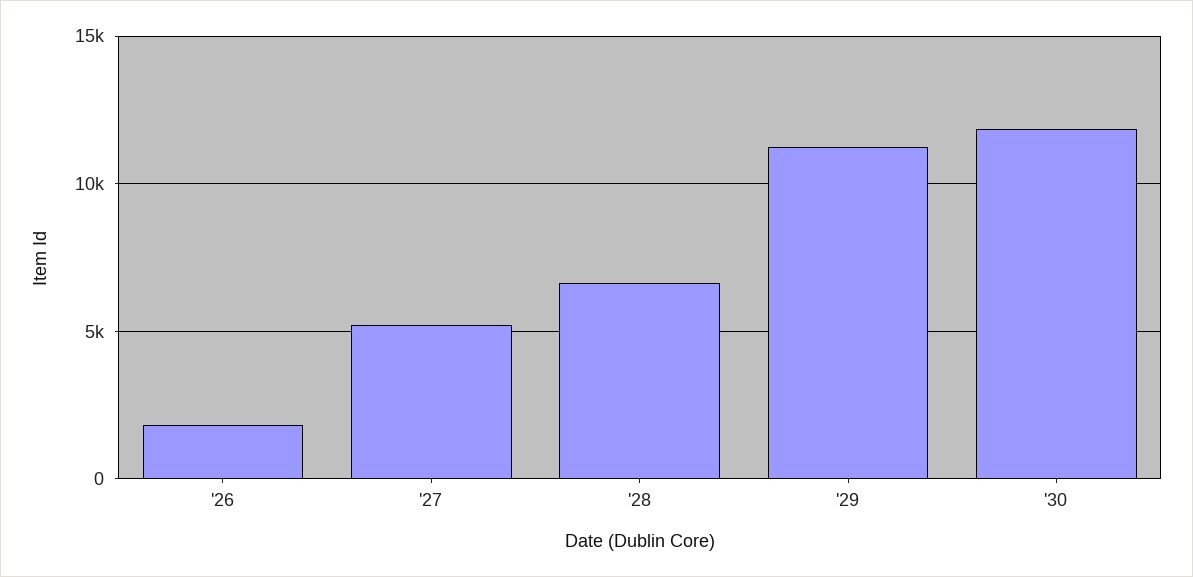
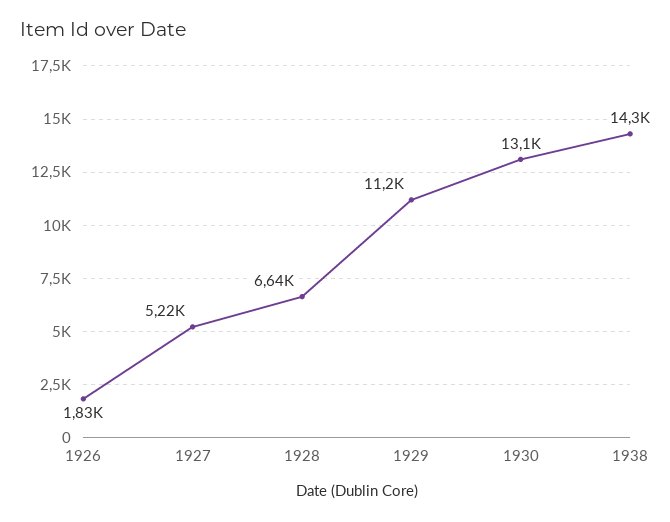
'30: 12000 -> 13100
1938: none -> 14300

